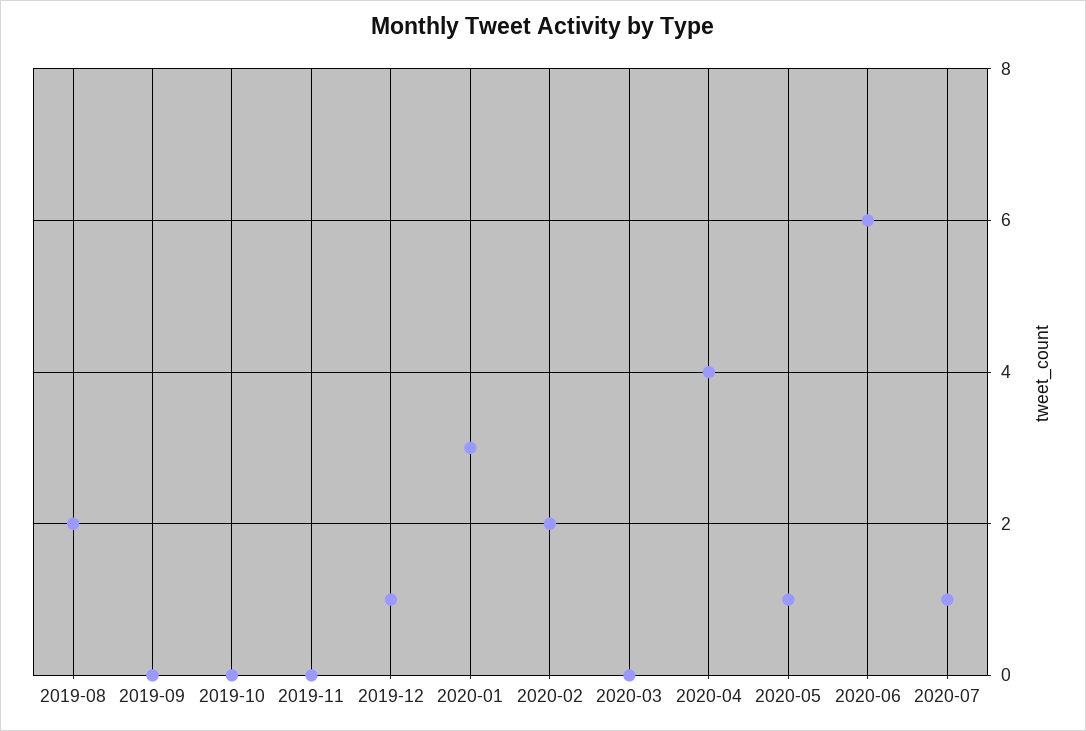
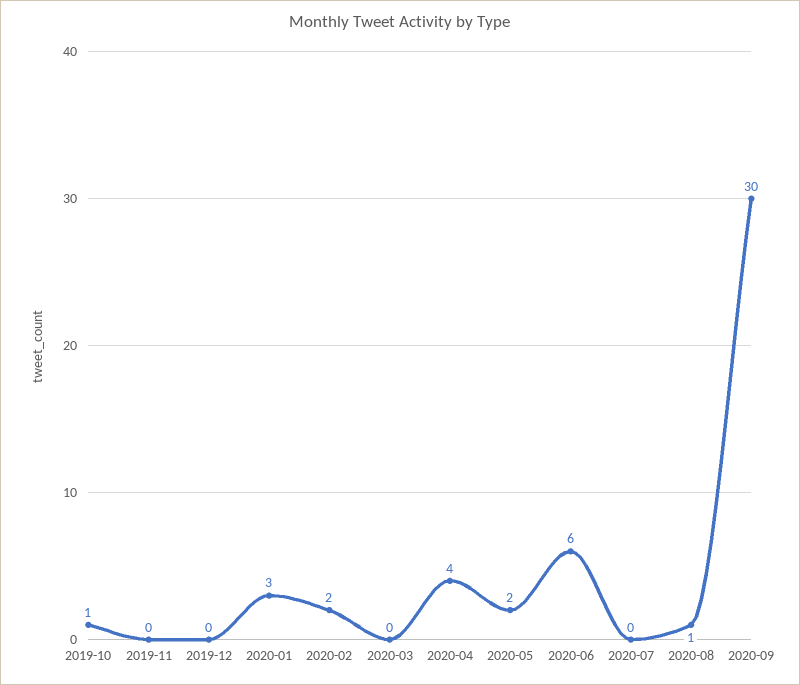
2019-08: 2 -> none
2019-09: 0 -> none
2019-10: 0 -> 1
2019-12: 1 -> 0
2020-05: 1 -> 2
2020-07: 1 -> 0
2020-08: none -> 1
2020-09: none -> 30

